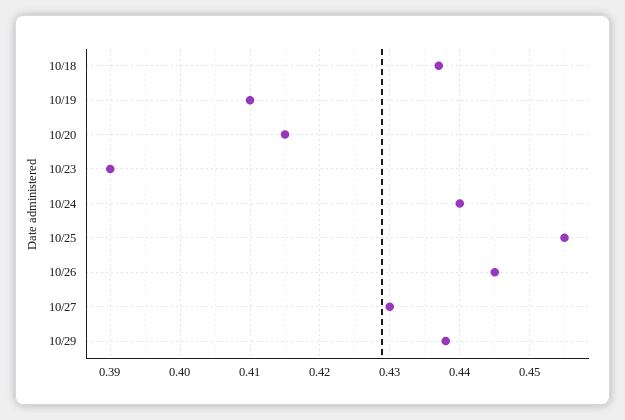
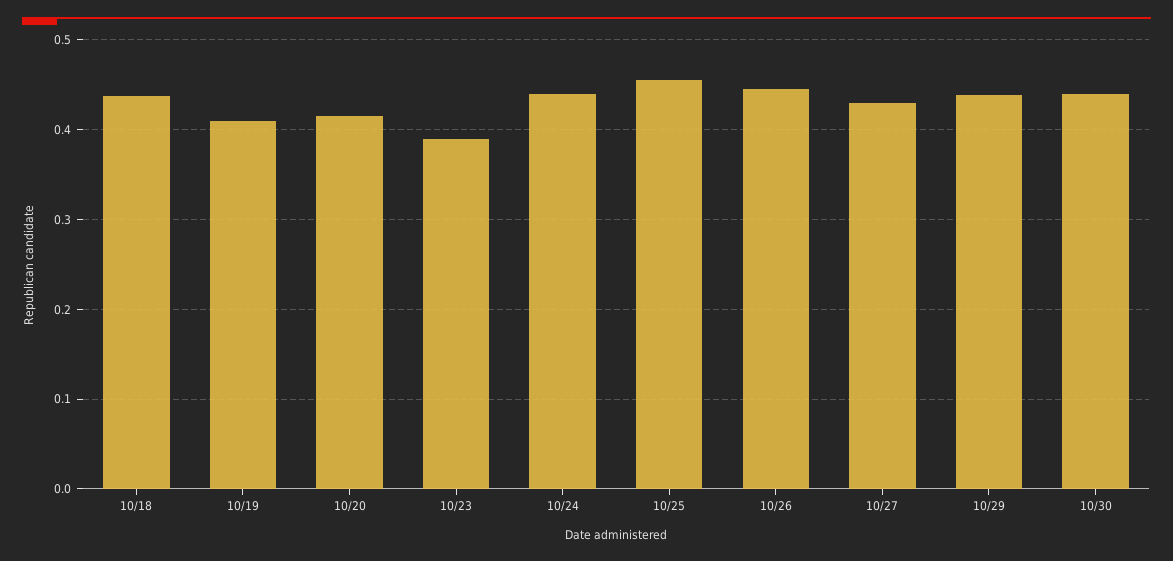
10/30: none -> 0.44

